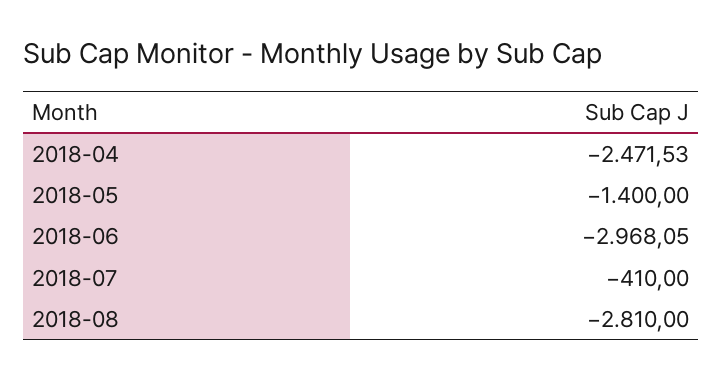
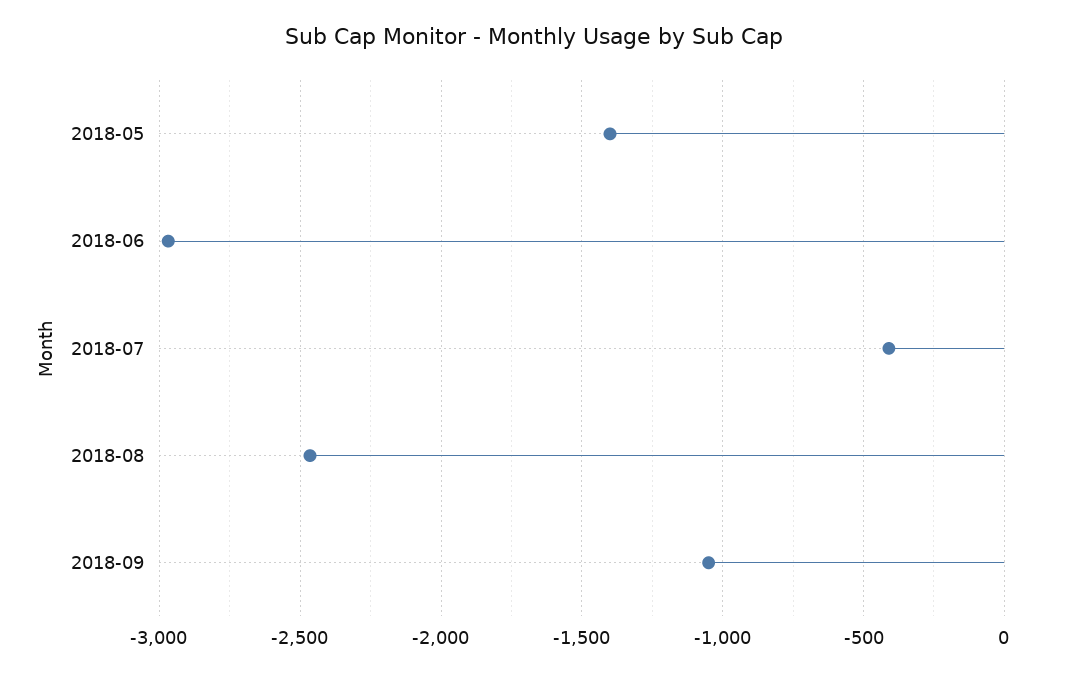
2018-04: -2471.53 -> none
2018-08: -2810 -> -2450
2018-09: none -> -1050

